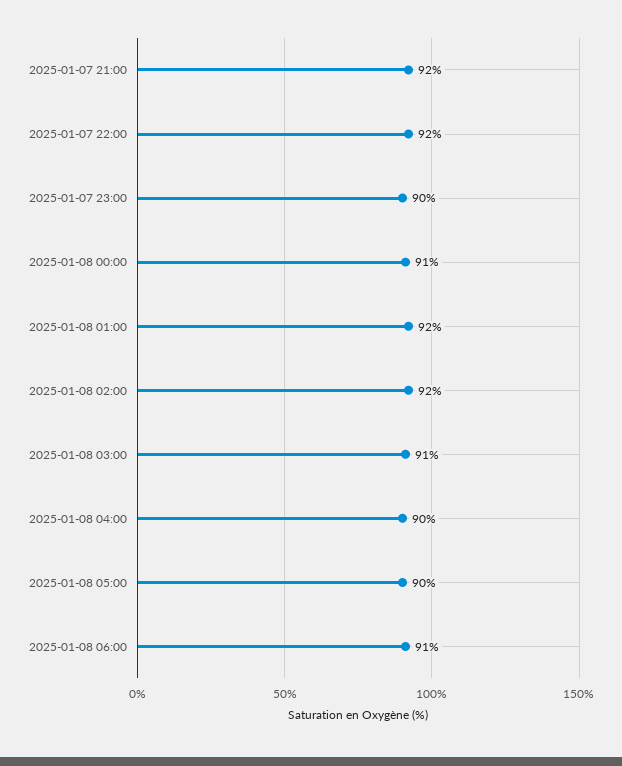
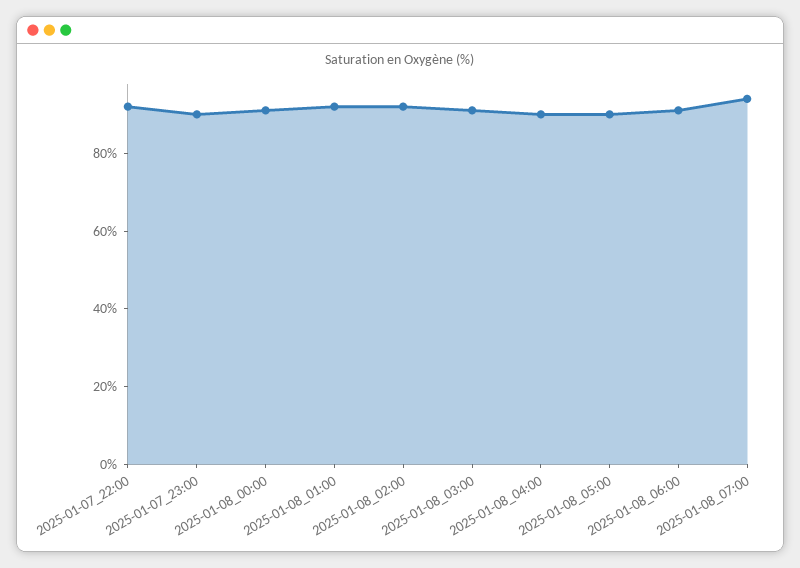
2025-01-07 21:00: 92 -> none
2025-01-08_07:00: none -> 95

